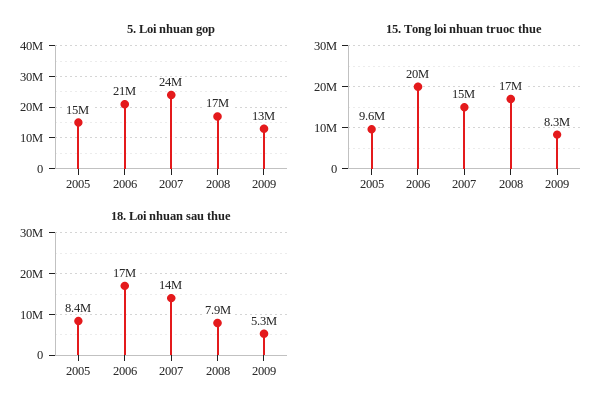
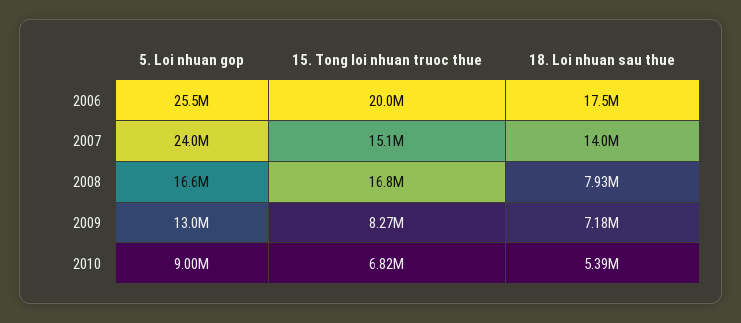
5. Loi nhuan gop, 2005: 15000000 -> none
5. Loi nhuan gop, 2006: 21000000 -> 25500000
15. Tong loi nhuan truoc thue, 2005: 9600000 -> none
18. Loi nhuan sau thue, 2005: 8400000 -> none
18. Loi nhuan sau thue, 2009: 5300000 -> 7180000
5. Loi nhuan gop, 2010: none -> 9000000
15. Tong loi nhuan truoc thue, 2010: none -> 6820000
18. Loi nhuan sau thue, 2010: none -> 5390000

